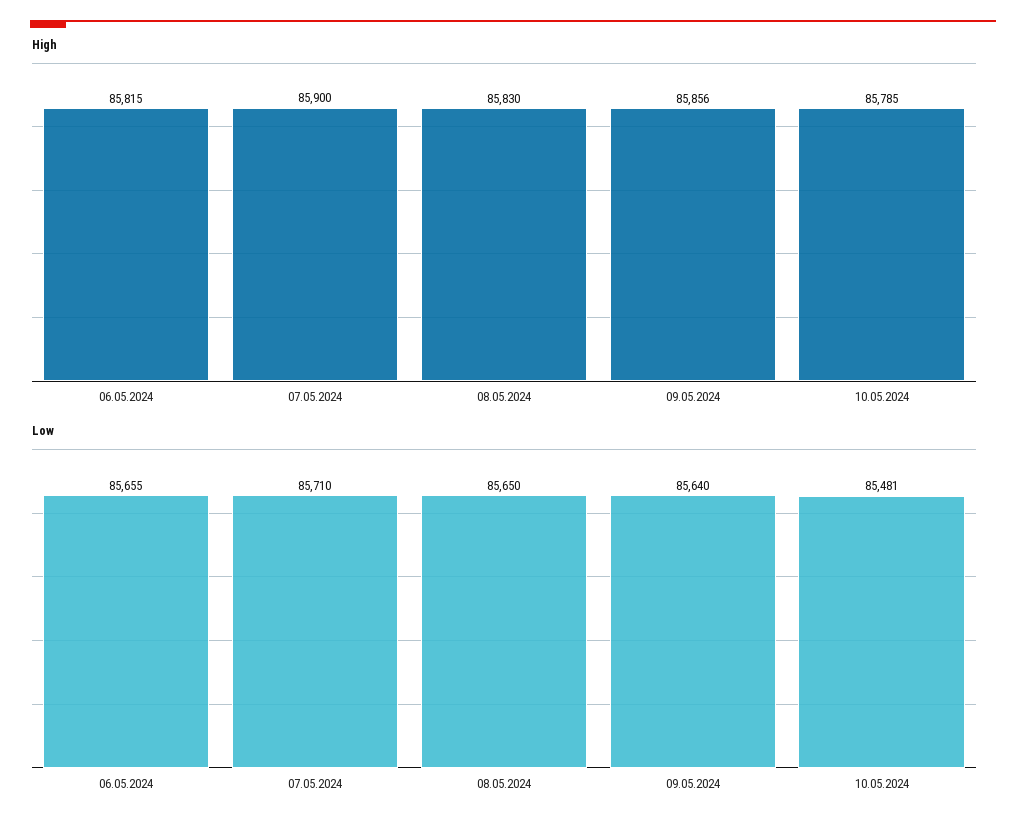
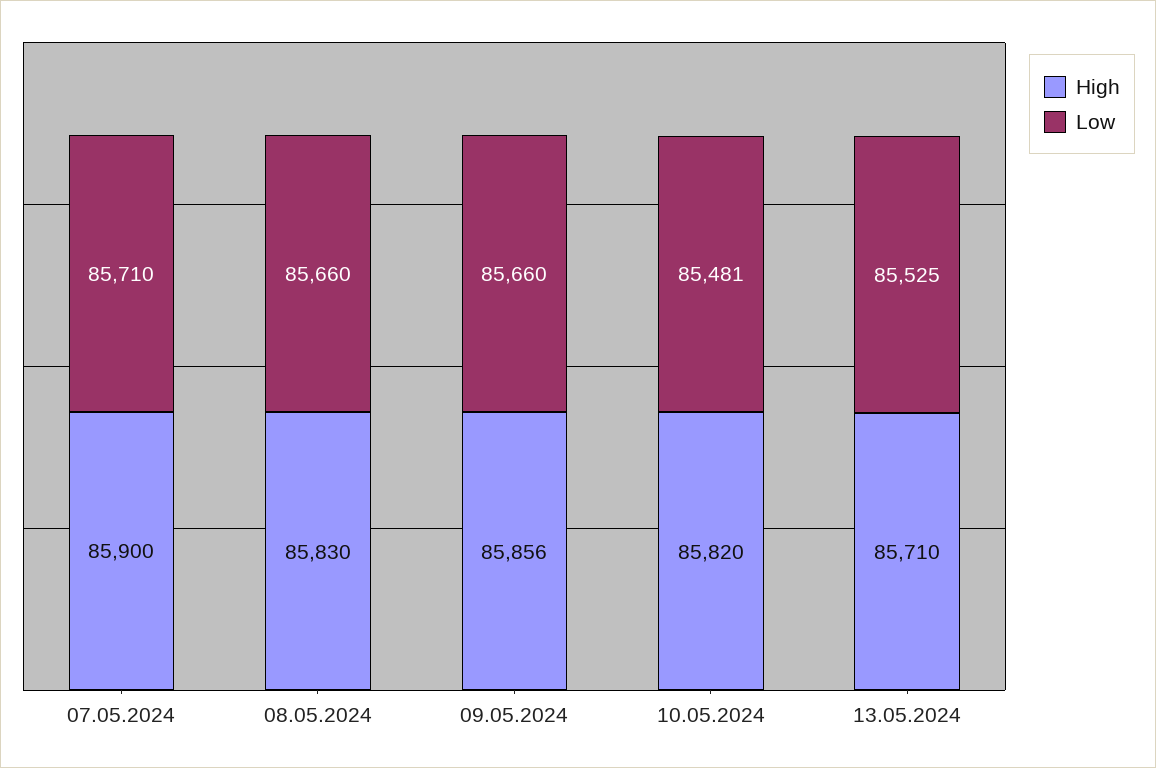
High, 06.05.2024: 85815 -> none
High, 10.05.2024: 85785 -> 85820
Low, 06.05.2024: 85655 -> none
Low, 08.05.2024: 85650 -> 85660
Low, 09.05.2024: 85640 -> 85660
High, 13.05.2024: none -> 85710
Low, 13.05.2024: none -> 85525

